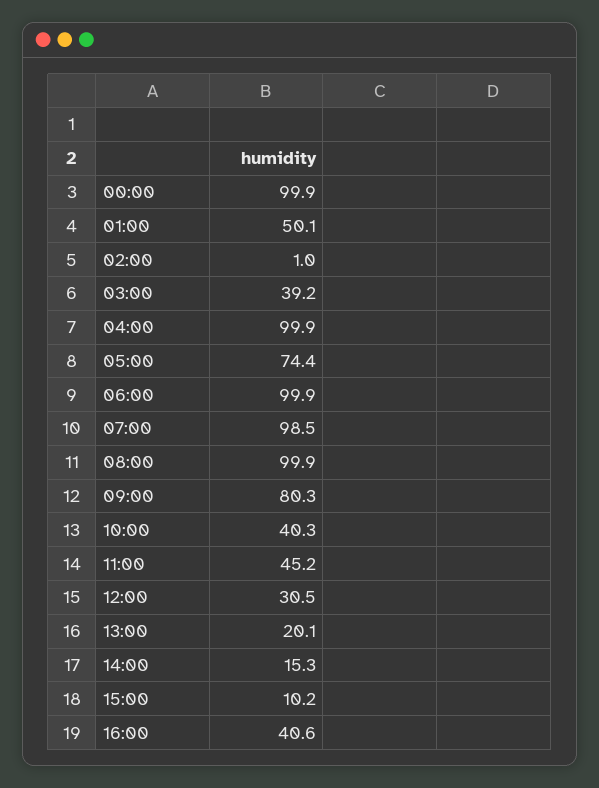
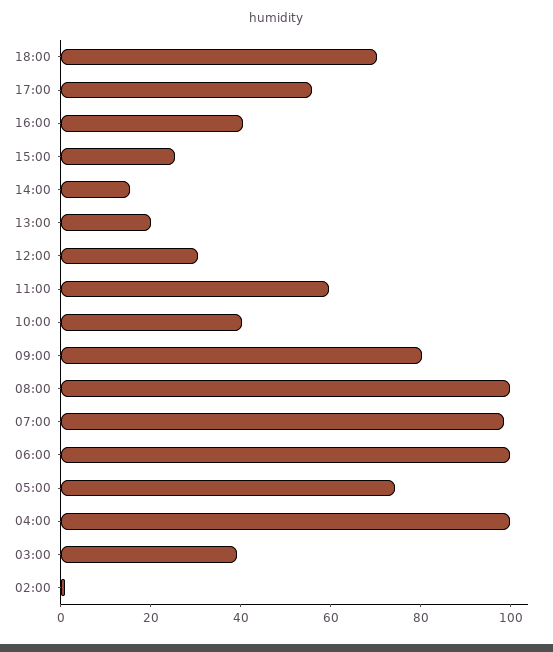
00:00: 99.9 -> none
01:00: 50.1 -> none
11:00: 45.2 -> 60
15:00: 10.2 -> 25
18:00: none -> 70
17:00: none -> 55

